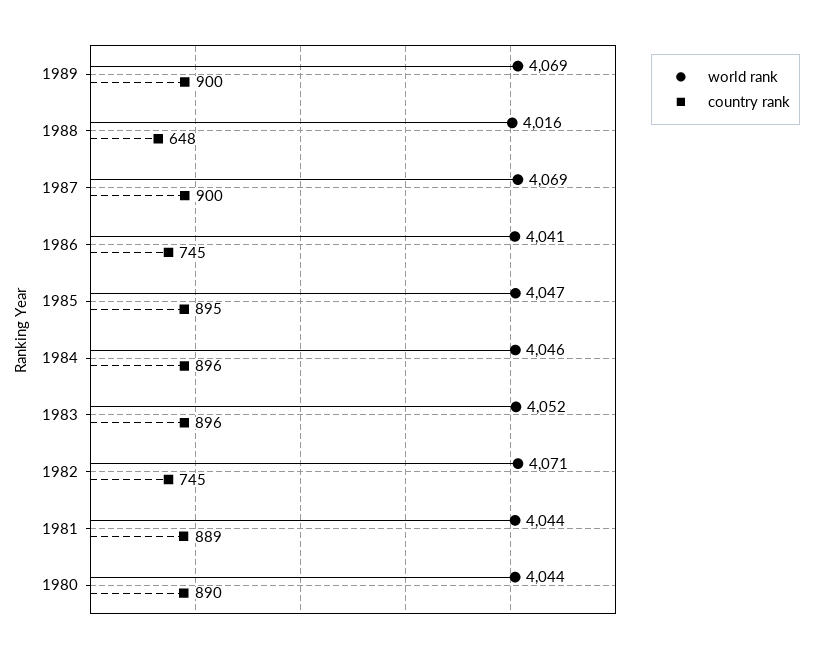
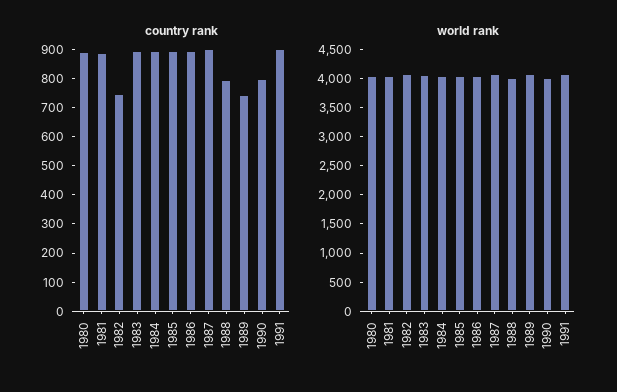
country rank, 1989: 900 -> 750
country rank, 1988: 648 -> 800
country rank, 1986: 745 -> 900
country rank, 1990: none -> 800
country rank, 1991: none -> 900
world rank, 1990: none -> 4000
world rank, 1991: none -> 4000

